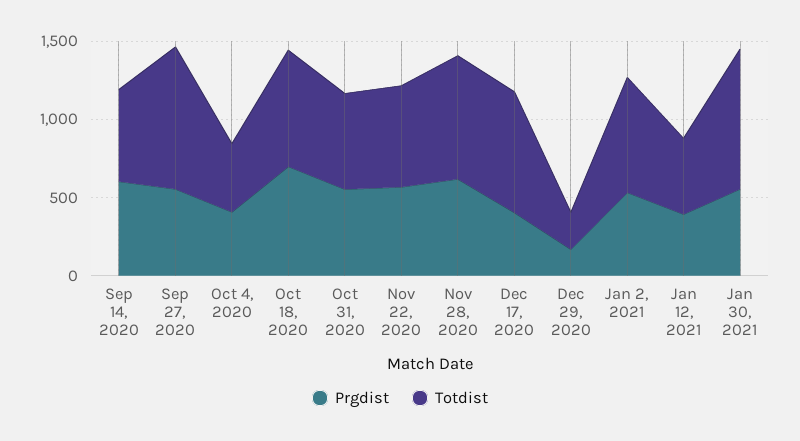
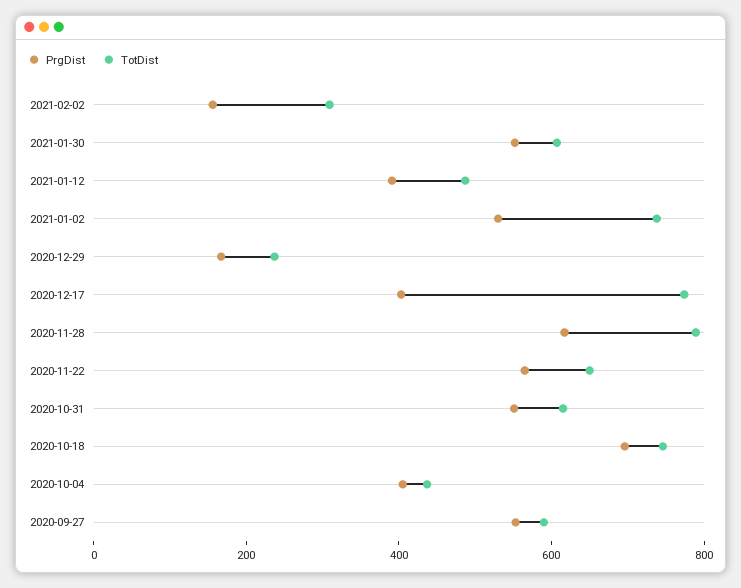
Prgdist, Sep 14, 2020: 600 -> none
Totdist, Sep 14, 2020: 600 -> none
Totdist, Sep 27, 2020: 900 -> 600
Totdist, Jan 30, 2021: 900 -> 600
Prgdist, 2021-02-02: none -> 150
Totdist, 2021-02-02: none -> 300

